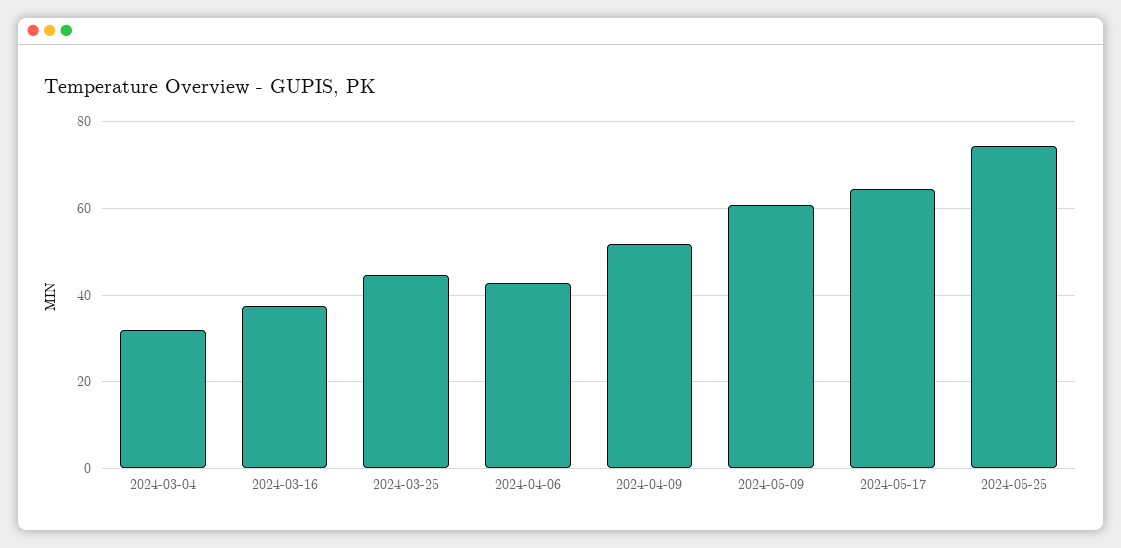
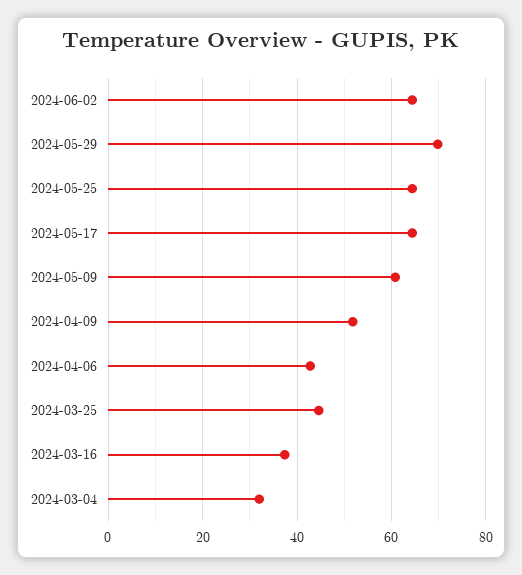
2024-05-25: 74 -> 64
2024-06-02: none -> 64
2024-05-29: none -> 70

